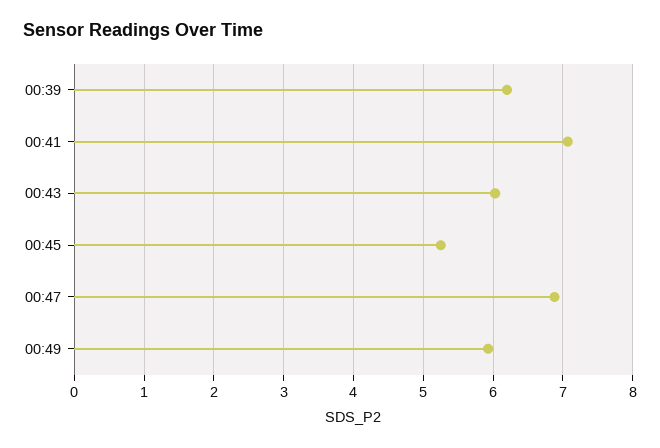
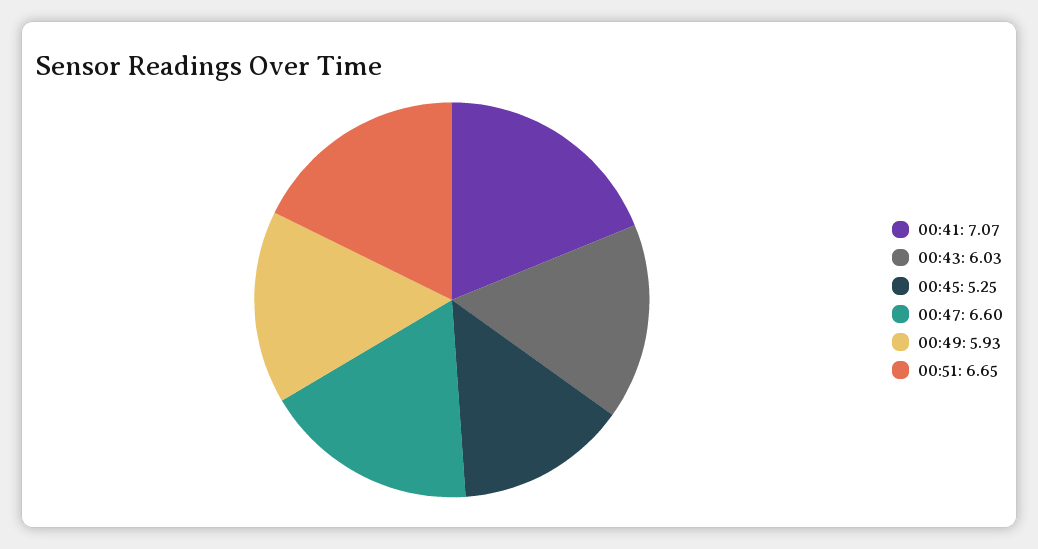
00:39: 6.2 -> none
00:47: 6.9 -> 6.6
00:51: none -> 6.65

